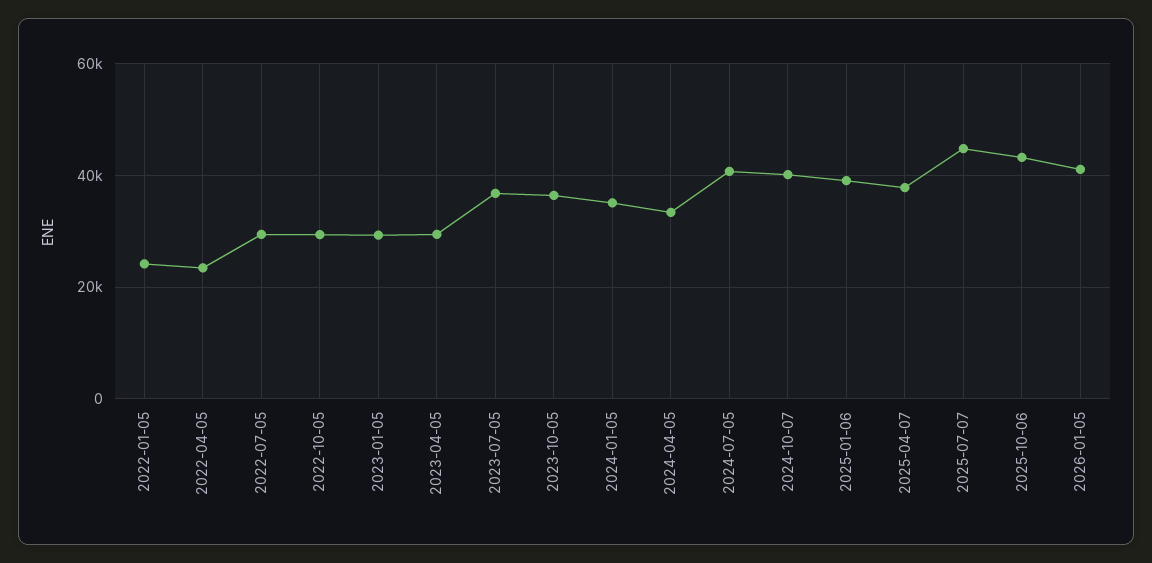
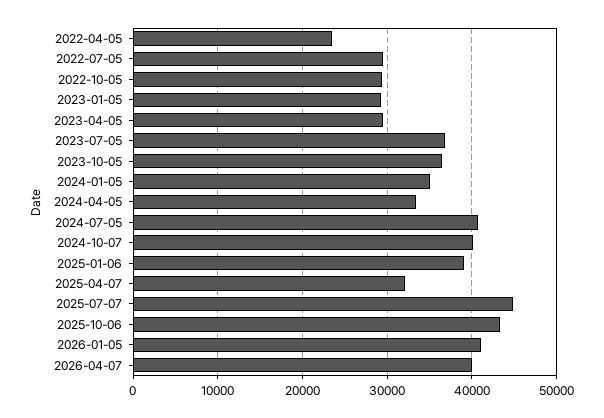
2022-01-05: 24000 -> none
2025-04-07: 38000 -> 32000
2026-04-07: none -> 40000

